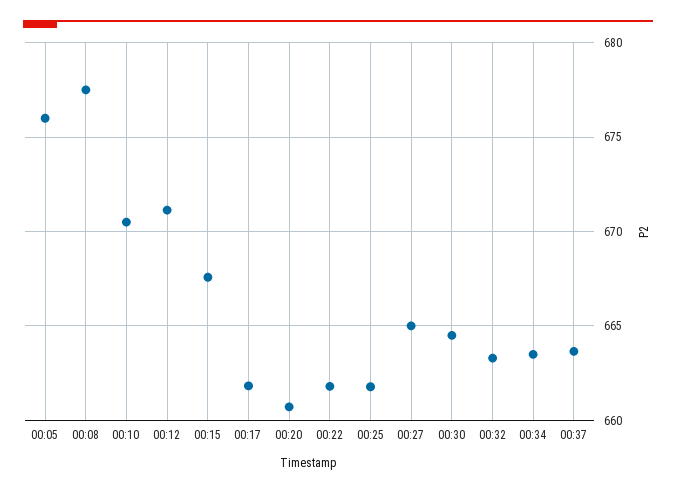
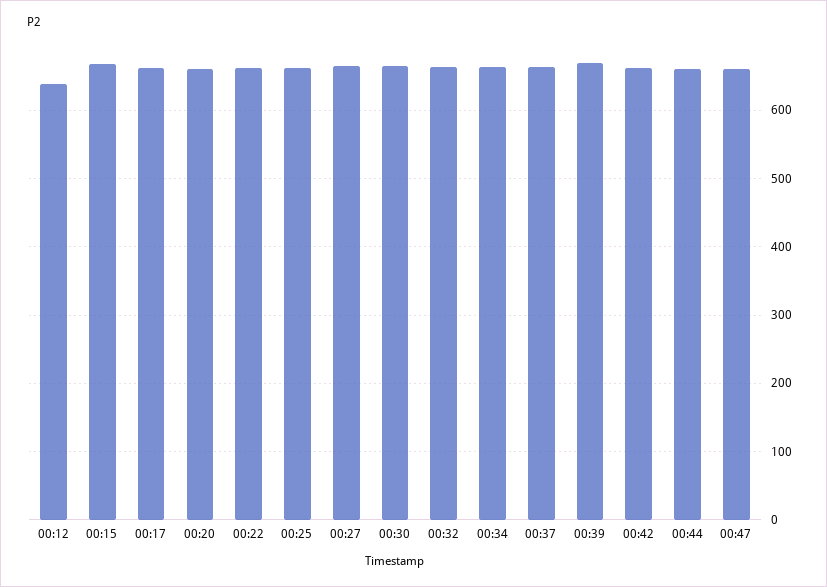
00:05: 676 -> none
00:08: 677.5 -> none
00:10: 670.5 -> none
00:12: 671 -> 640
00:39: none -> 670
00:42: none -> 660
00:44: none -> 660
00:47: none -> 660

